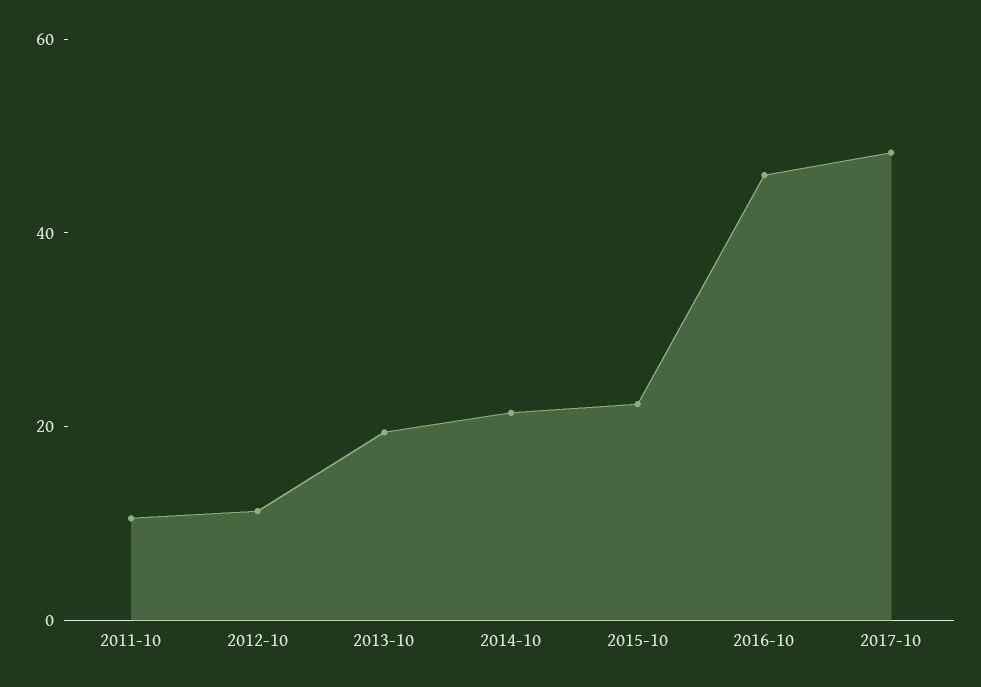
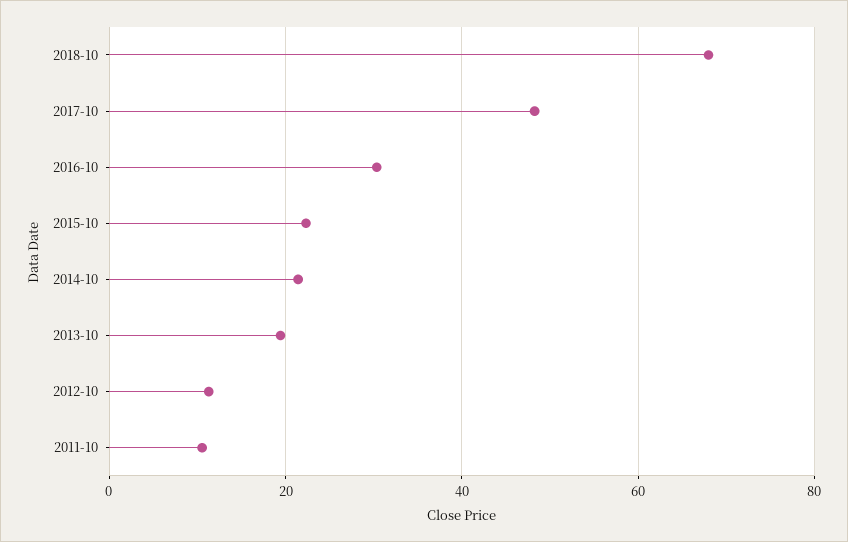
2016-10: 45 -> 30
2018-10: none -> 68

